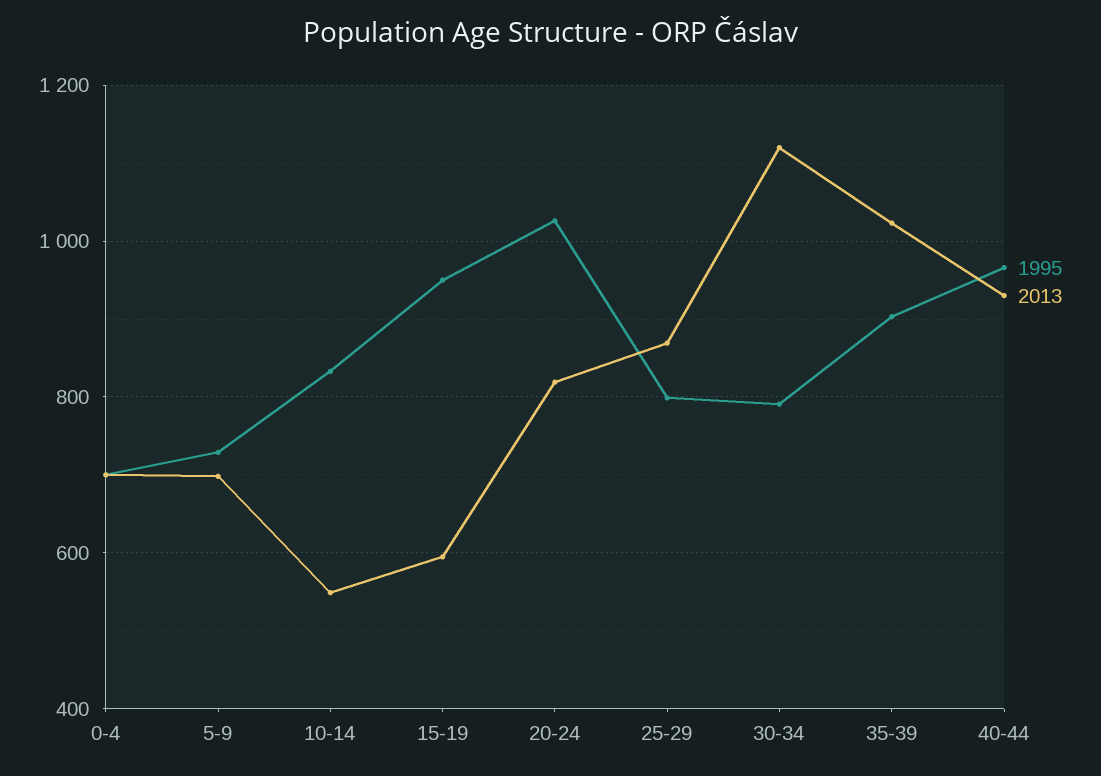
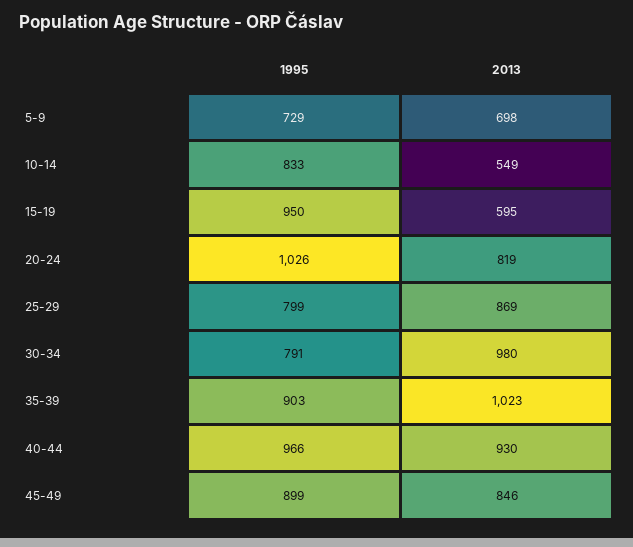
1995, 0-4: 700 -> none
2013, 0-4: 700 -> none
2013, 30-34: 1120 -> 980
1995, 45-49: none -> 899
2013, 45-49: none -> 846

